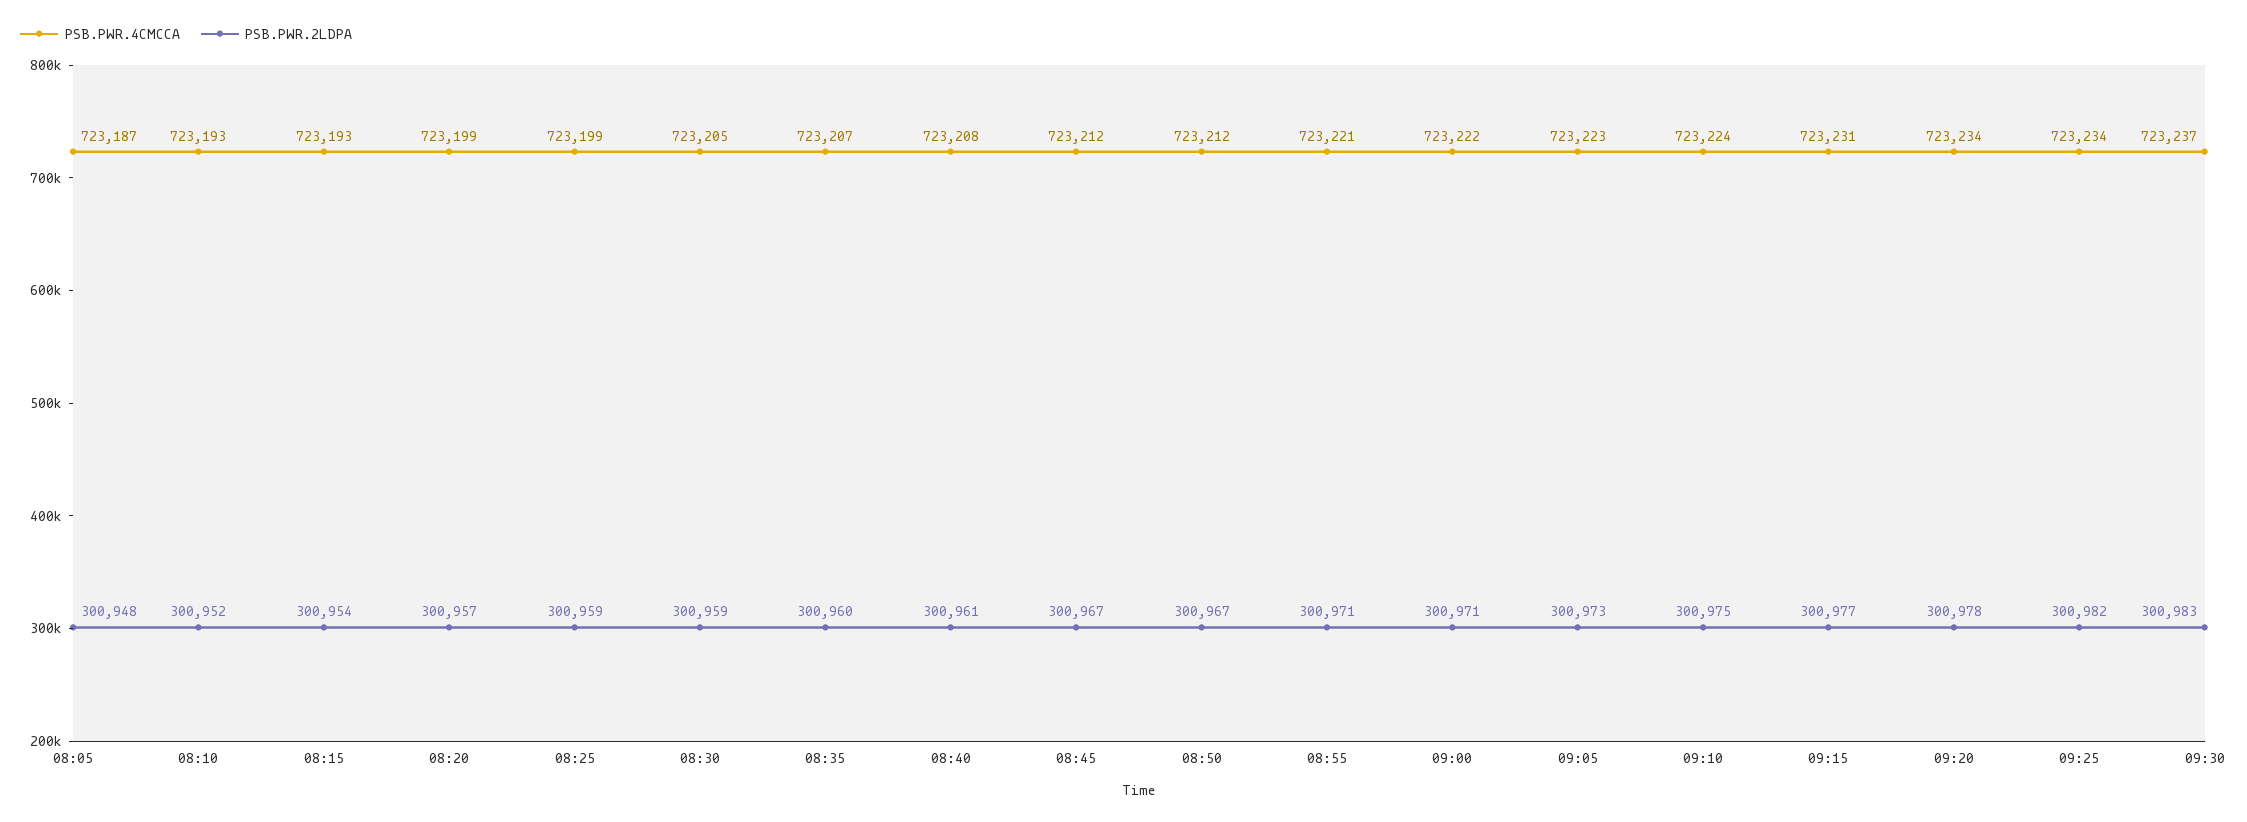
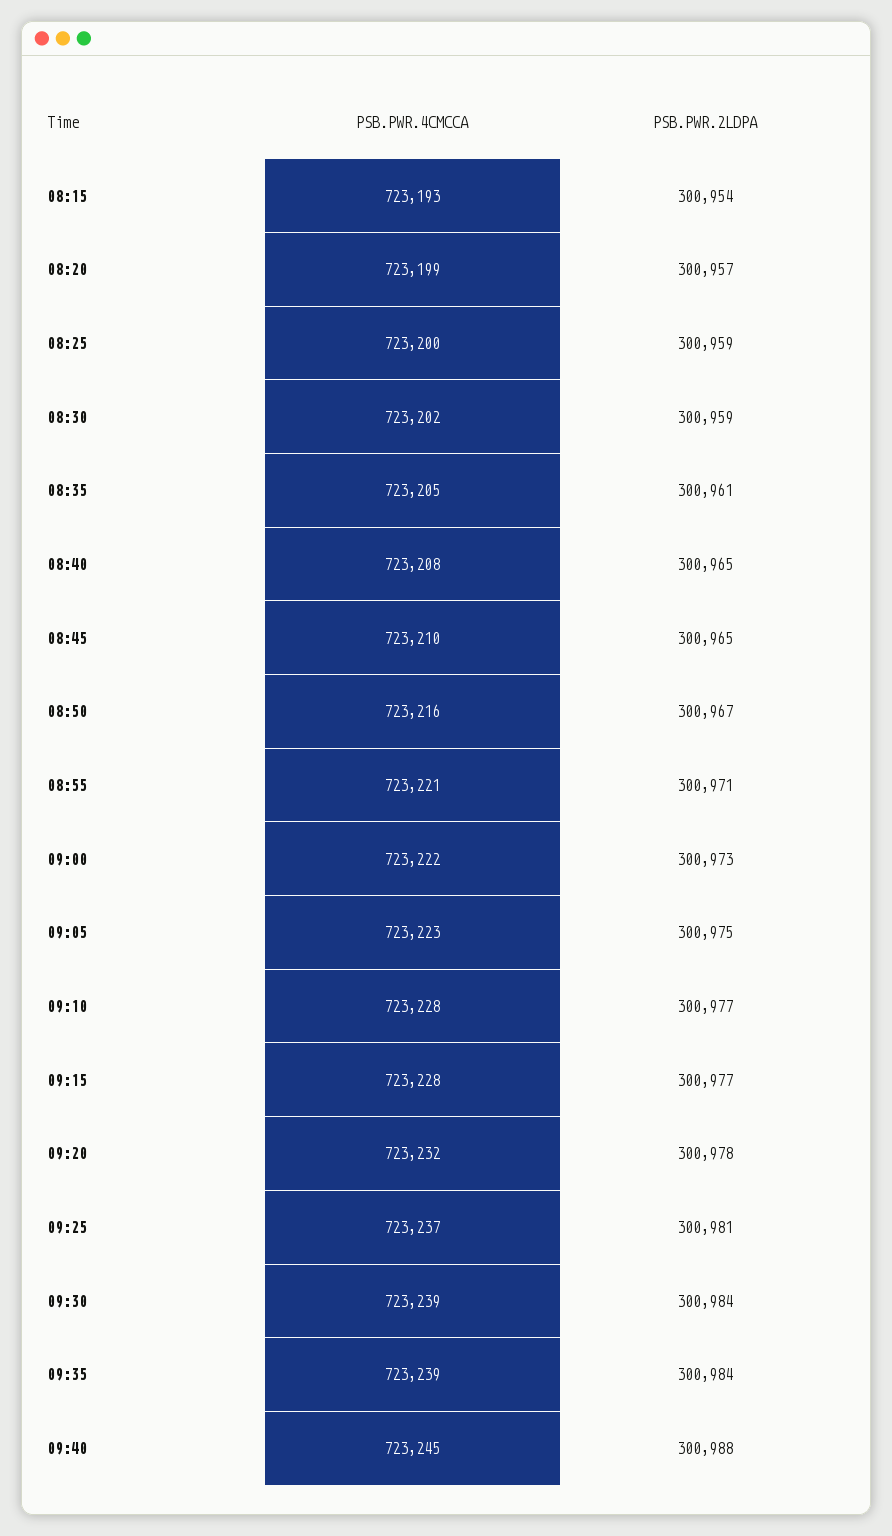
PSB.PWR.4CMCCA, 08:05: 723187 -> none
PSB.PWR.2LDPA, 08:05: 300948 -> none
PSB.PWR.4CMCCA, 08:10: 723193 -> none
PSB.PWR.2LDPA, 08:10: 300952 -> none
PSB.PWR.4CMCCA, 08:25: 723199 -> 723200
PSB.PWR.4CMCCA, 08:30: 723205 -> 723202
PSB.PWR.4CMCCA, 08:35: 723207 -> 723205
PSB.PWR.2LDPA, 08:35: 300960 -> 300961
PSB.PWR.2LDPA, 08:40: 300961 -> 300965
PSB.PWR.4CMCCA, 08:45: 723212 -> 723210
PSB.PWR.2LDPA, 08:45: 300967 -> 300965
PSB.PWR.4CMCCA, 08:50: 723212 -> 723216
PSB.PWR.2LDPA, 09:00: 300971 -> 300973
PSB.PWR.2LDPA, 09:05: 300973 -> 300975
PSB.PWR.4CMCCA, 09:10: 723224 -> 723228
PSB.PWR.2LDPA, 09:10: 300975 -> 300977
PSB.PWR.4CMCCA, 09:15: 723231 -> 723228
PSB.PWR.4CMCCA, 09:20: 723234 -> 723232
PSB.PWR.4CMCCA, 09:25: 723234 -> 723237
PSB.PWR.2LDPA, 09:25: 300982 -> 300981
PSB.PWR.4CMCCA, 09:30: 723237 -> 723239
PSB.PWR.2LDPA, 09:30: 300983 -> 300984
PSB.PWR.4CMCCA, 09:35: none -> 723239
PSB.PWR.2LDPA, 09:35: none -> 300984
PSB.PWR.4CMCCA, 09:40: none -> 723245
PSB.PWR.2LDPA, 09:40: none -> 300988

